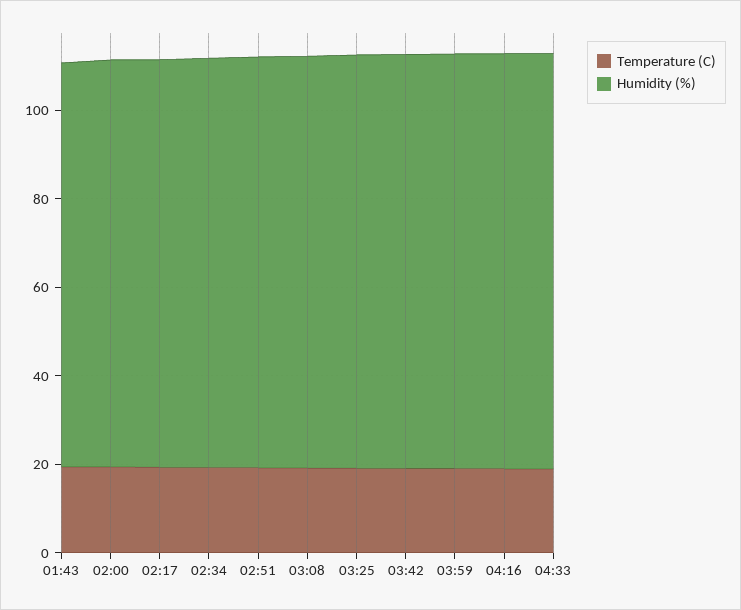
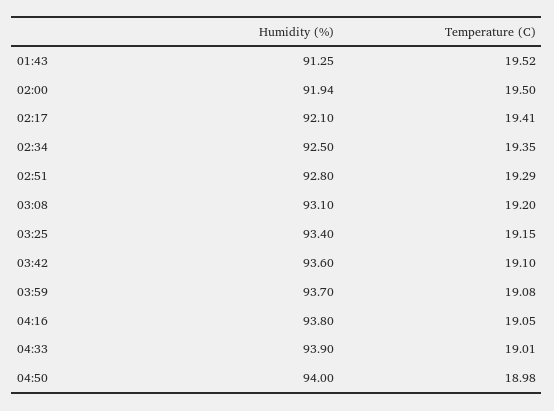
Humidity (%), 04:50: none -> 94
Temperature (C), 04:50: none -> 18.98

